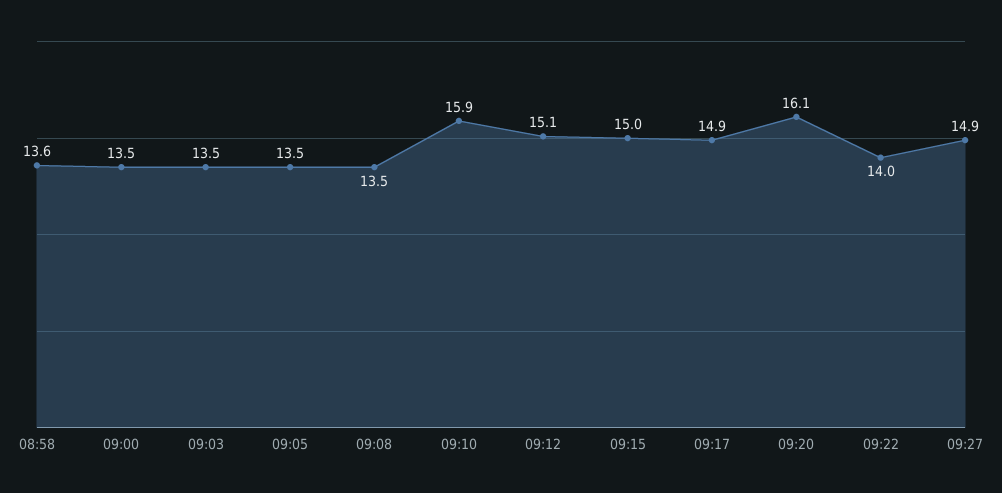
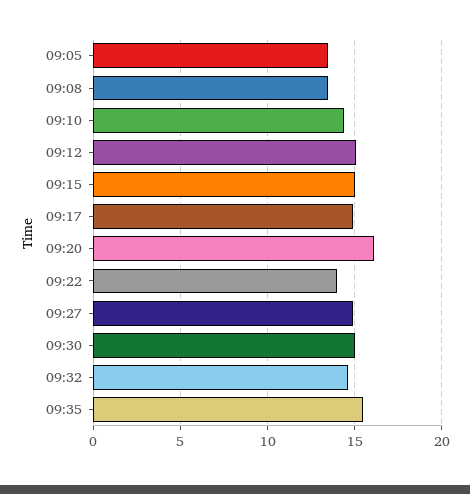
08:58: 13.6 -> none
09:00: 13.5 -> none
09:03: 13.5 -> none
09:10: 15.9 -> 14.5
09:30: none -> 15
09:32: none -> 14.5
09:35: none -> 15.5

